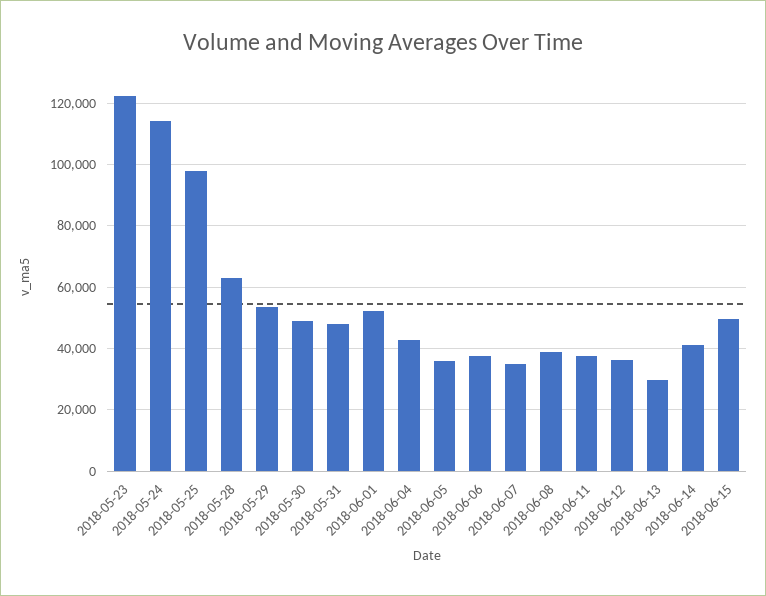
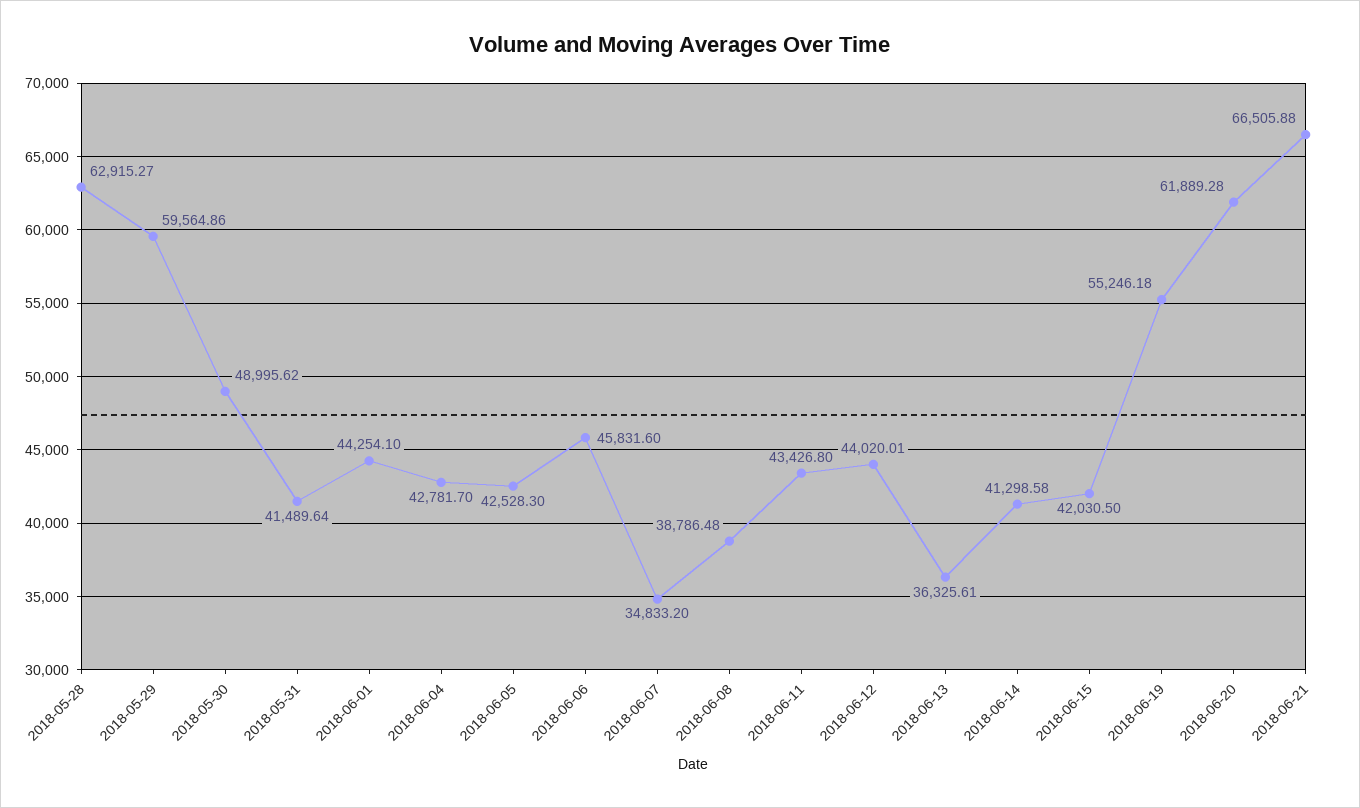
2018-05-23: 122000 -> none
2018-05-24: 114000 -> none
2018-05-25: 98000 -> none
2018-05-29: 54000 -> 59564.86
2018-05-31: 48000 -> 41489.64
2018-06-01: 52000 -> 44254.1
2018-06-05: 36000 -> 42528.3
2018-06-06: 38000 -> 45831.6
2018-06-11: 38000 -> 43426.8
2018-06-12: 36000 -> 44020.01
2018-06-13: 30000 -> 36325.61
2018-06-15: 50000 -> 42030.5
2018-06-19: none -> 55246.18
2018-06-20: none -> 61889.28
2018-06-21: none -> 66505.88

